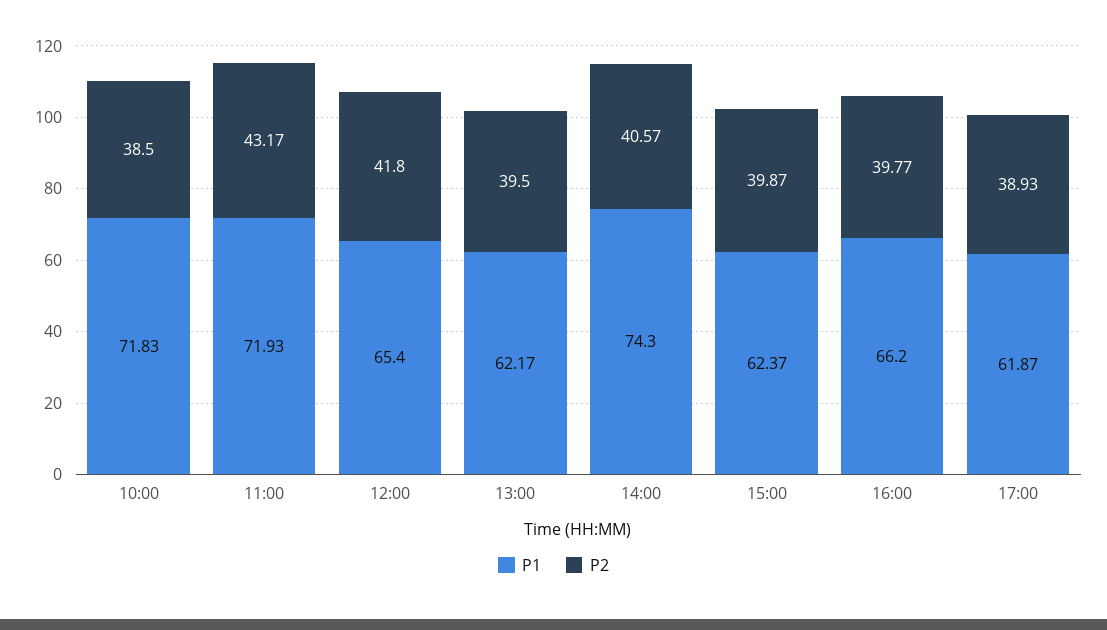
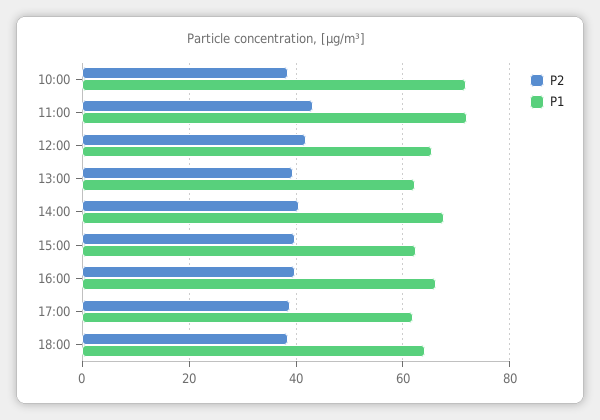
P1, 14:00: 74.3 -> 68
P2, 18:00: none -> 38
P1, 18:00: none -> 64

